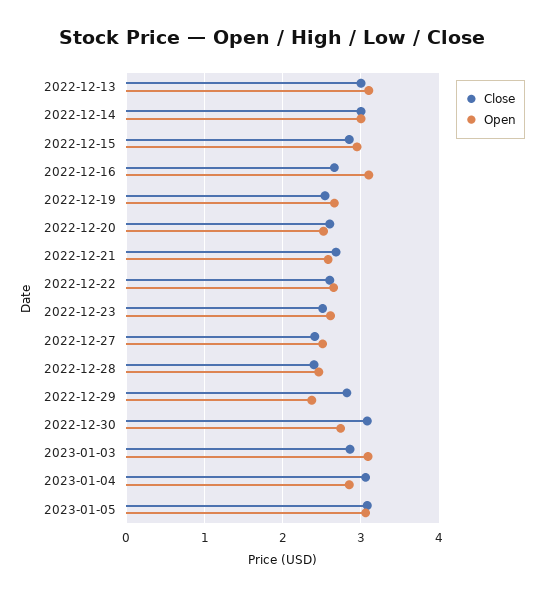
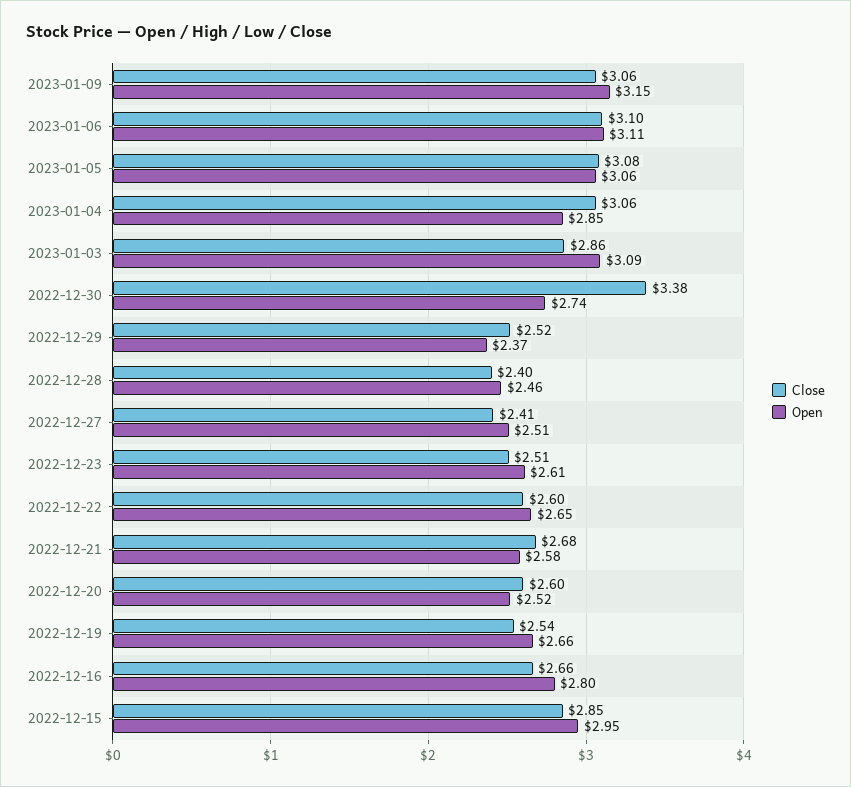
Close, 2022-12-13: 3 -> none
Open, 2022-12-13: 3.1 -> none
Close, 2022-12-14: 3 -> none
Open, 2022-12-14: 3 -> none
Open, 2022-12-16: 3.1 -> 2.8
Close, 2022-12-29: 2.8 -> 2.52
Close, 2022-12-30: 3.1 -> 3.38
Close, 2023-01-09: none -> 3.06
Open, 2023-01-09: none -> 3.15
Close, 2023-01-06: none -> 3.1
Open, 2023-01-06: none -> 3.11

